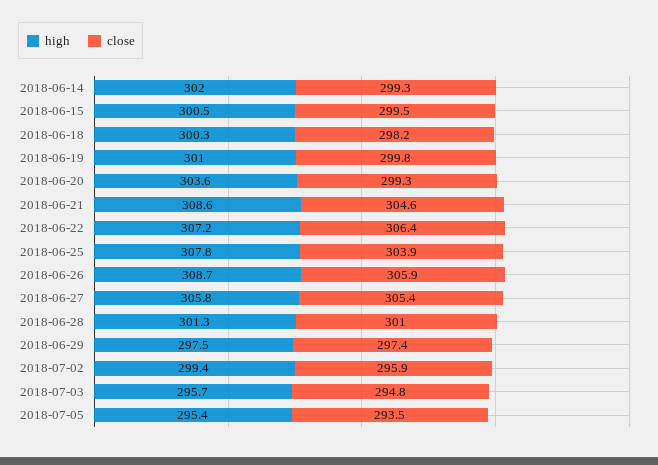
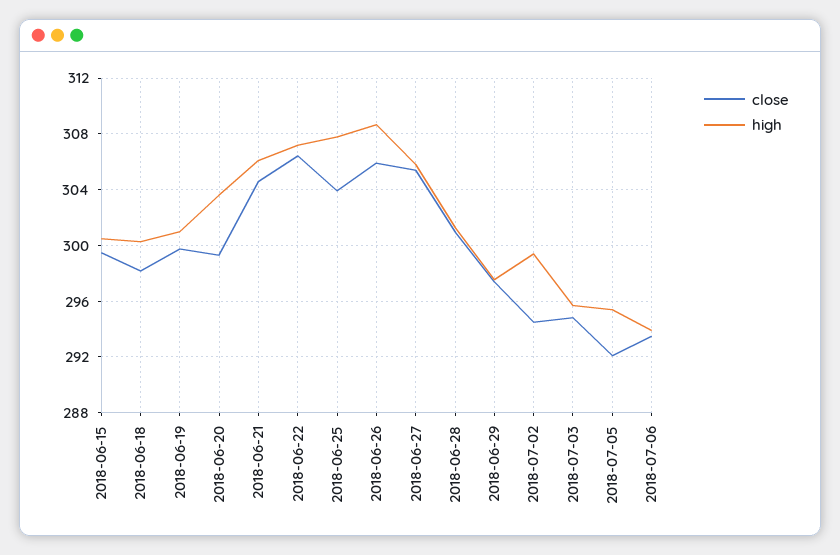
high, 2018-06-14: 302 -> none
close, 2018-06-14: 299.3 -> none
high, 2018-06-21: 308.6 -> 306
close, 2018-07-02: 295.9 -> 294.5
close, 2018-07-05: 293.5 -> 292
close, 2018-07-06: none -> 293.5
high, 2018-07-06: none -> 294

